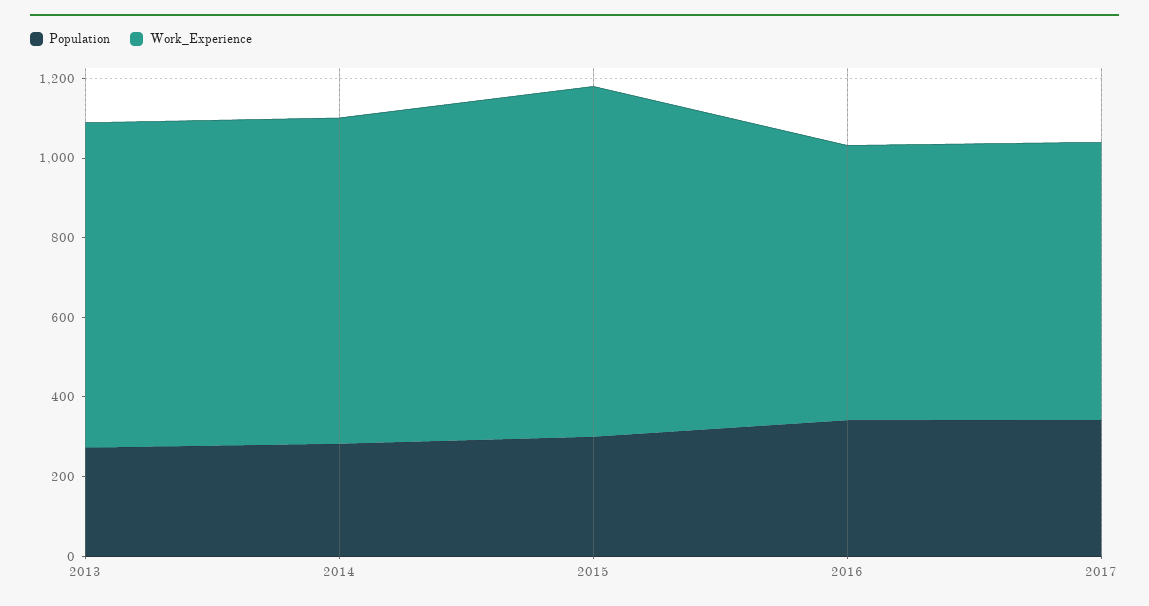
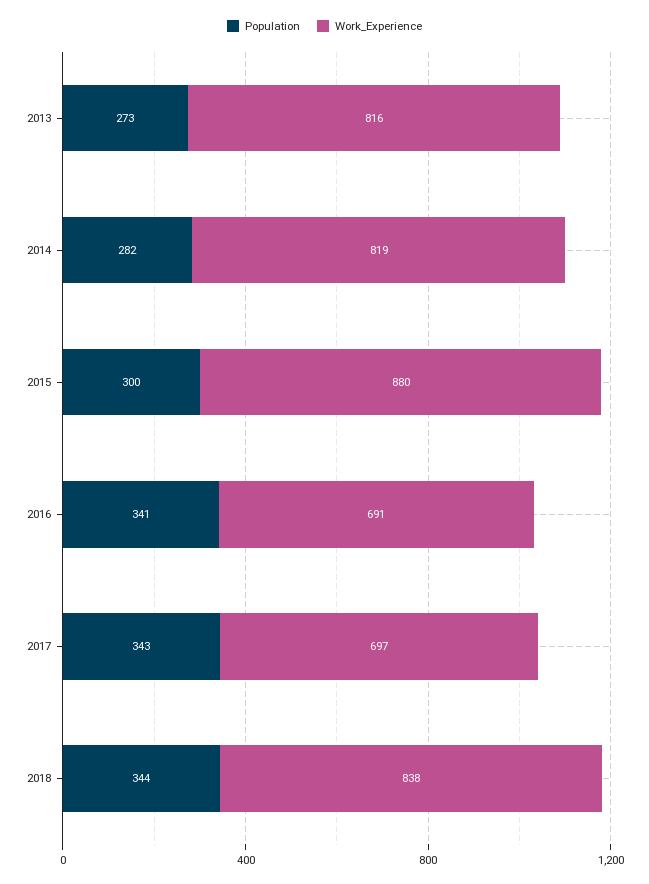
Population, 2018: none -> 344
Work_Experience, 2018: none -> 838

